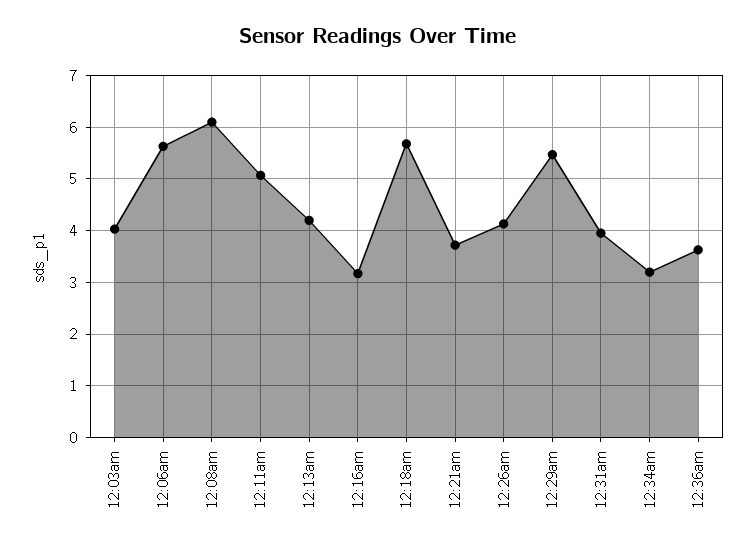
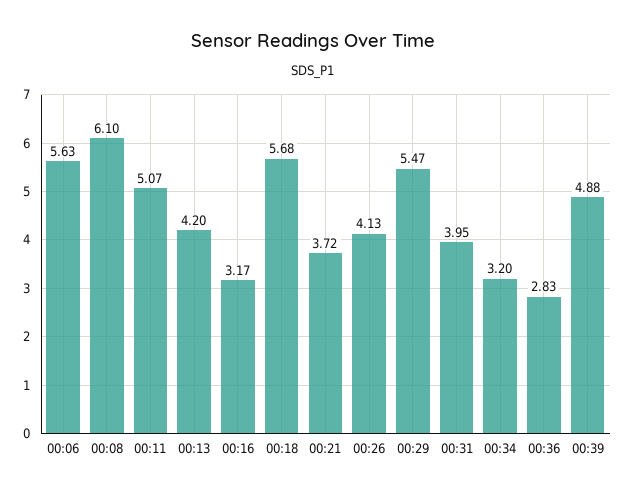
12:03am: 4 -> none
12:36am: 3.6 -> 2.83
00:39: none -> 4.88

